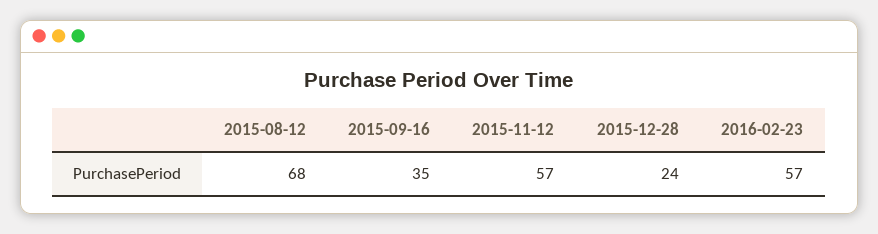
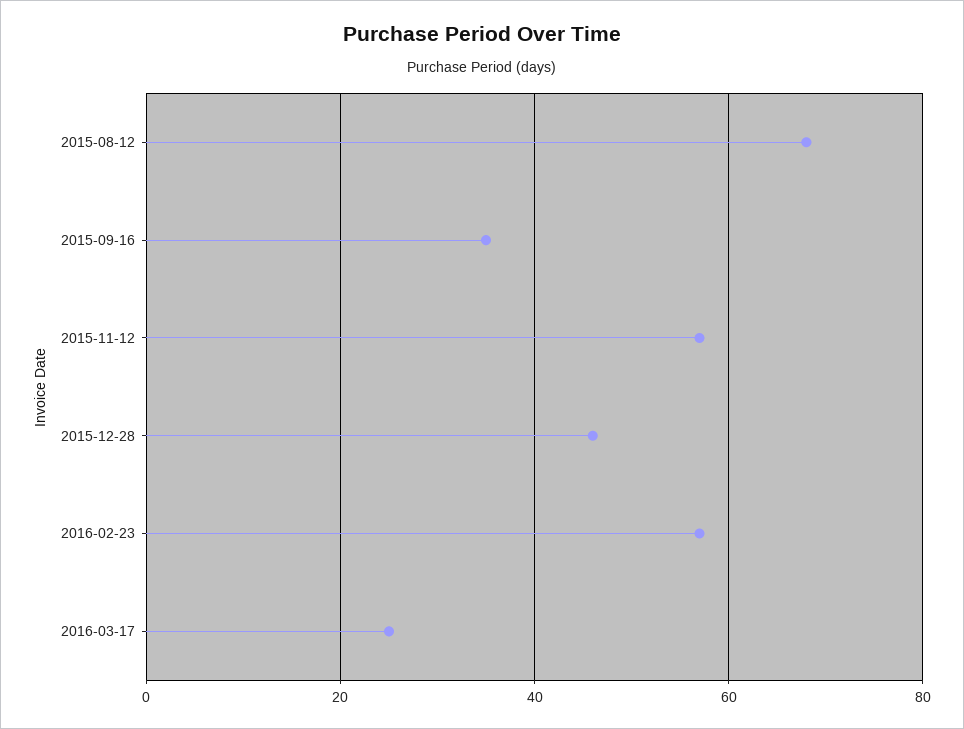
2015-12-28: 24 -> 45
2016-03-17: none -> 25

